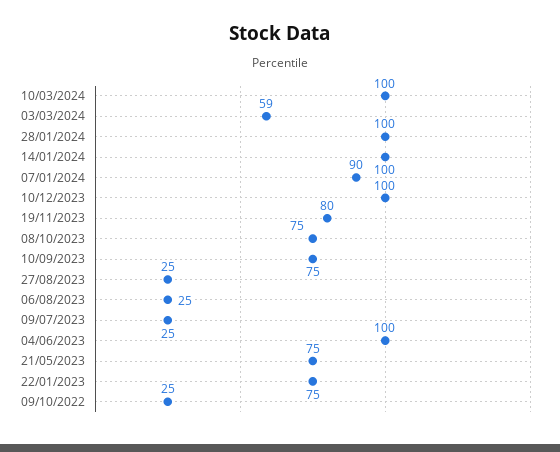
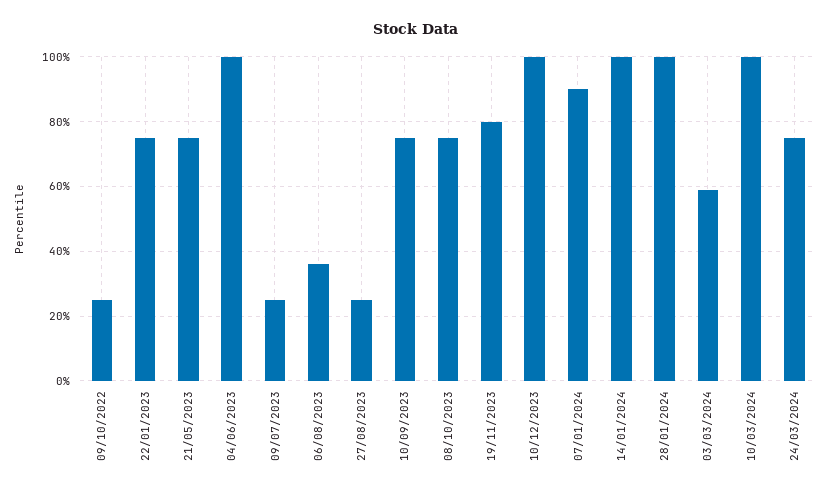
06/08/2023: 25 -> 35
24/03/2024: none -> 75

